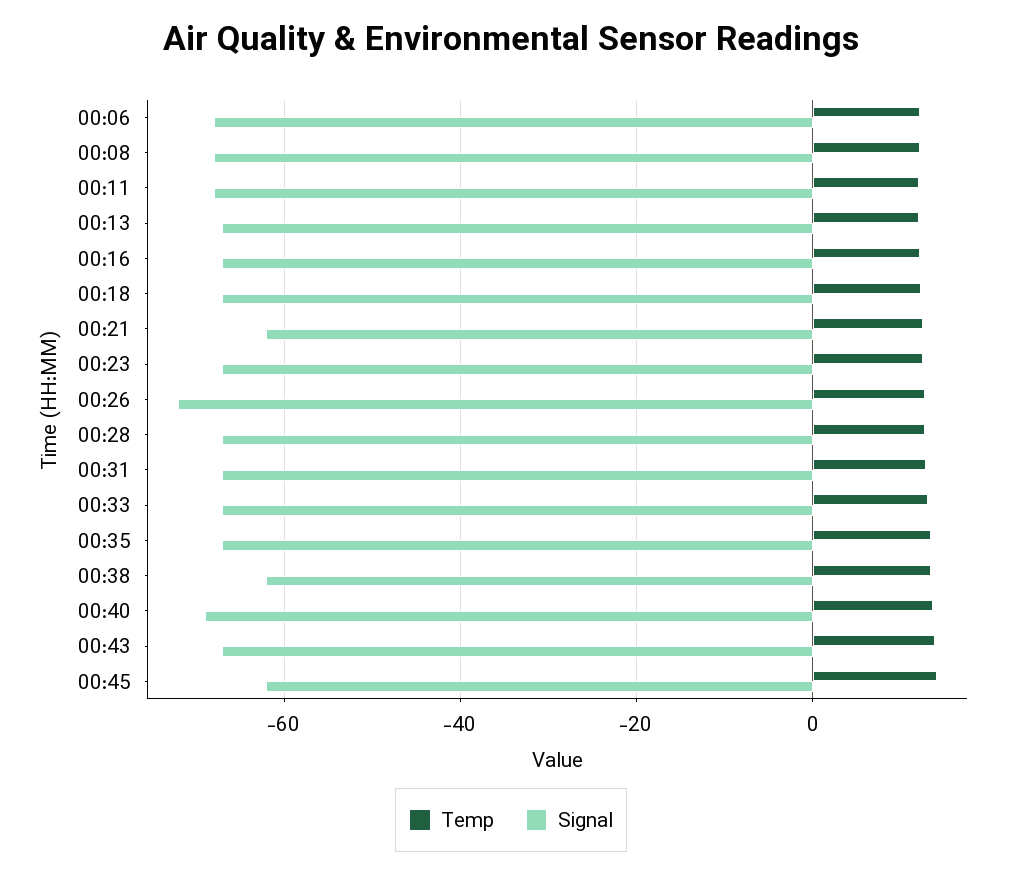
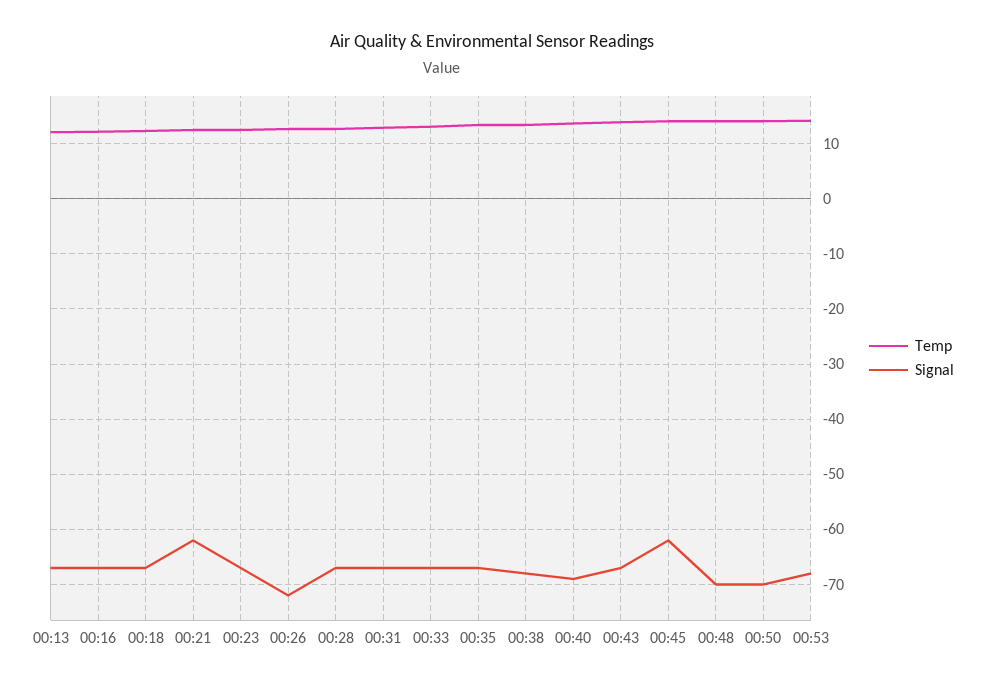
Temp, 00:06: 12 -> none
Signal, 00:06: -68 -> none
Temp, 00:08: 12 -> none
Signal, 00:08: -68 -> none
Temp, 00:11: 12 -> none
Signal, 00:11: -68 -> none
Signal, 00:38: -62 -> -68
Temp, 00:48: none -> 14
Signal, 00:48: none -> -70
Temp, 00:50: none -> 14
Signal, 00:50: none -> -70
Temp, 00:53: none -> 14
Signal, 00:53: none -> -68

